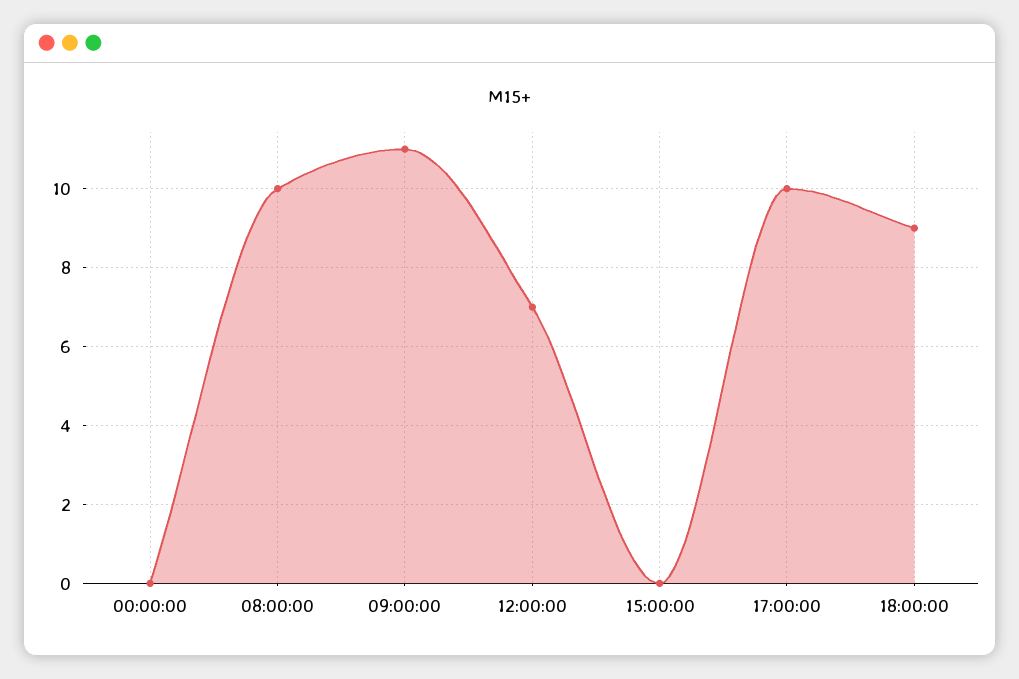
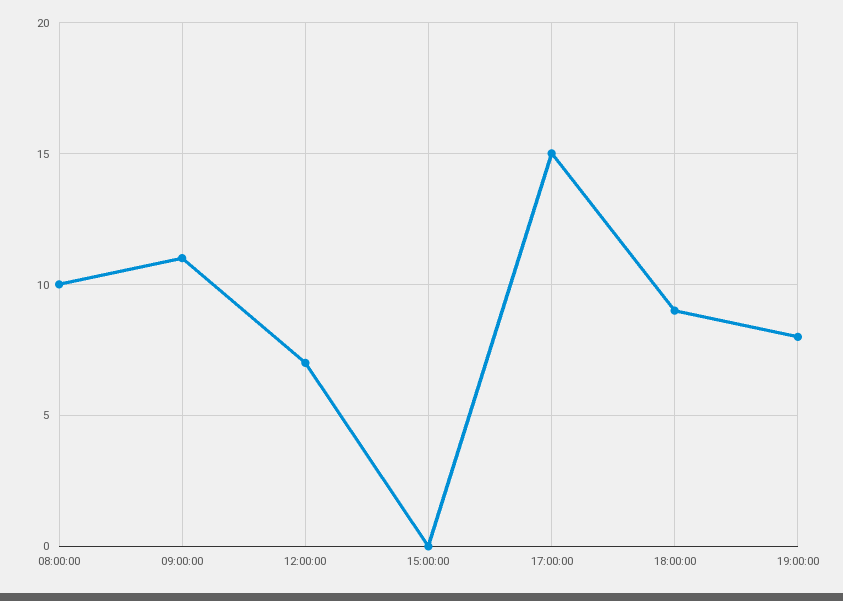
00:00:00: 0 -> none
17:00:00: 10 -> 15
19:00:00: none -> 8

